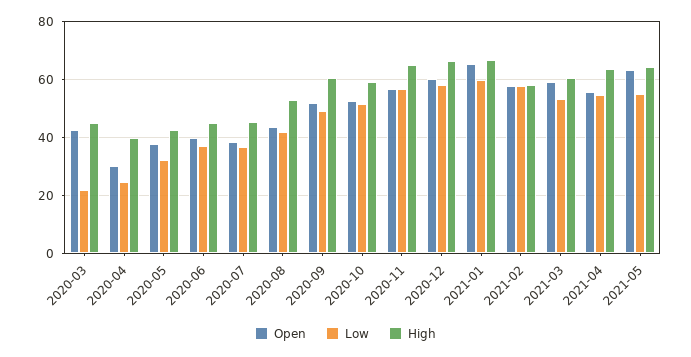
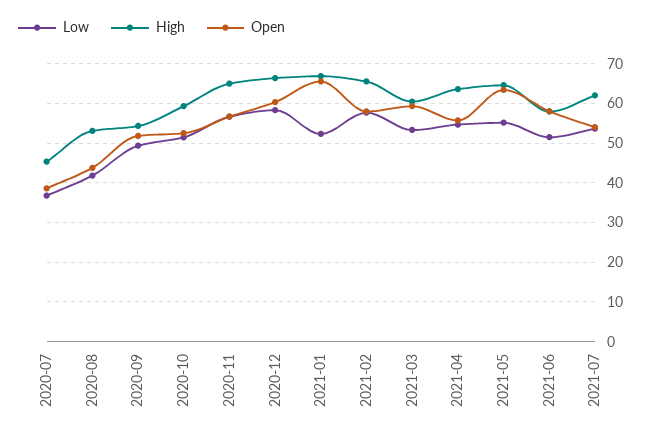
Open, 2020-03: 42.5 -> none
Low, 2020-03: 22.5 -> none
High, 2020-03: 45 -> none
Open, 2020-04: 30 -> none
Low, 2020-04: 25 -> none
High, 2020-04: 40 -> none
Open, 2020-05: 37.5 -> none
Low, 2020-05: 32.5 -> none
High, 2020-05: 42.5 -> none
Open, 2020-06: 40 -> none
Low, 2020-06: 37.5 -> none
High, 2020-06: 45 -> none
High, 2020-09: 60 -> 54
Low, 2021-01: 60 -> 52
High, 2021-02: 57.5 -> 66
Low, 2021-06: none -> 52
High, 2021-06: none -> 58
Open, 2021-06: none -> 58
Low, 2021-07: none -> 54
High, 2021-07: none -> 62
Open, 2021-07: none -> 54

